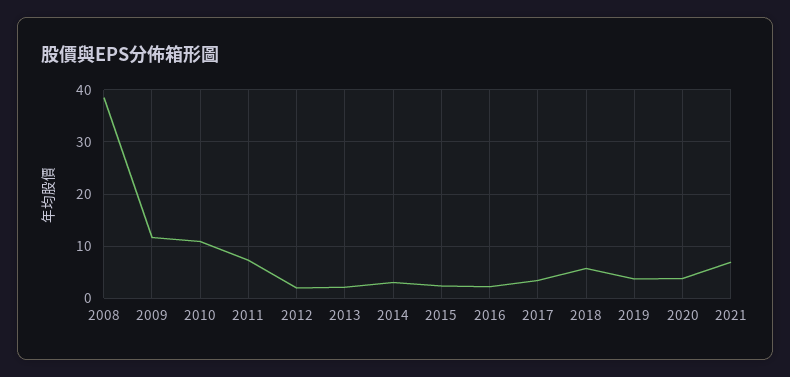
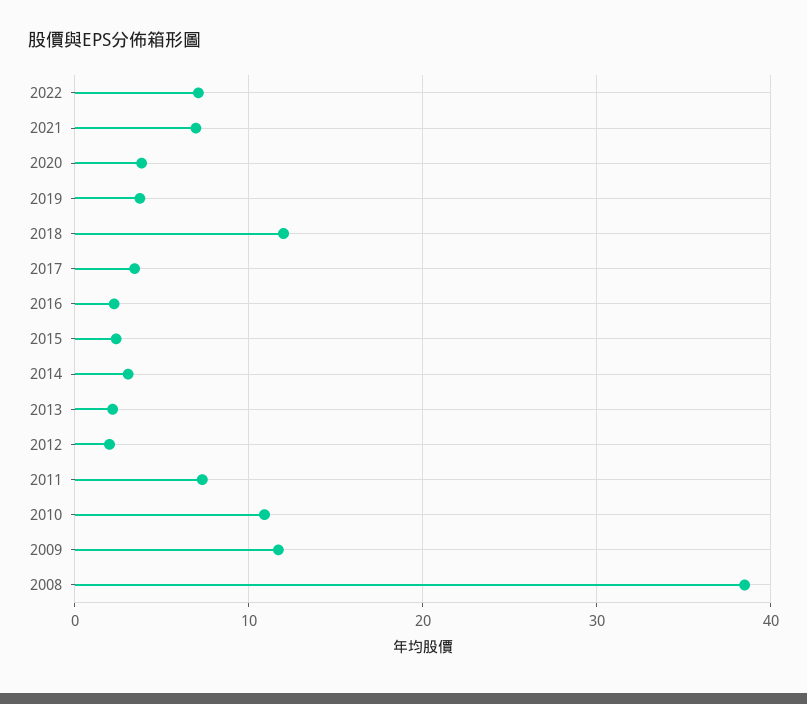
2018: 6 -> 12
2022: none -> 7

